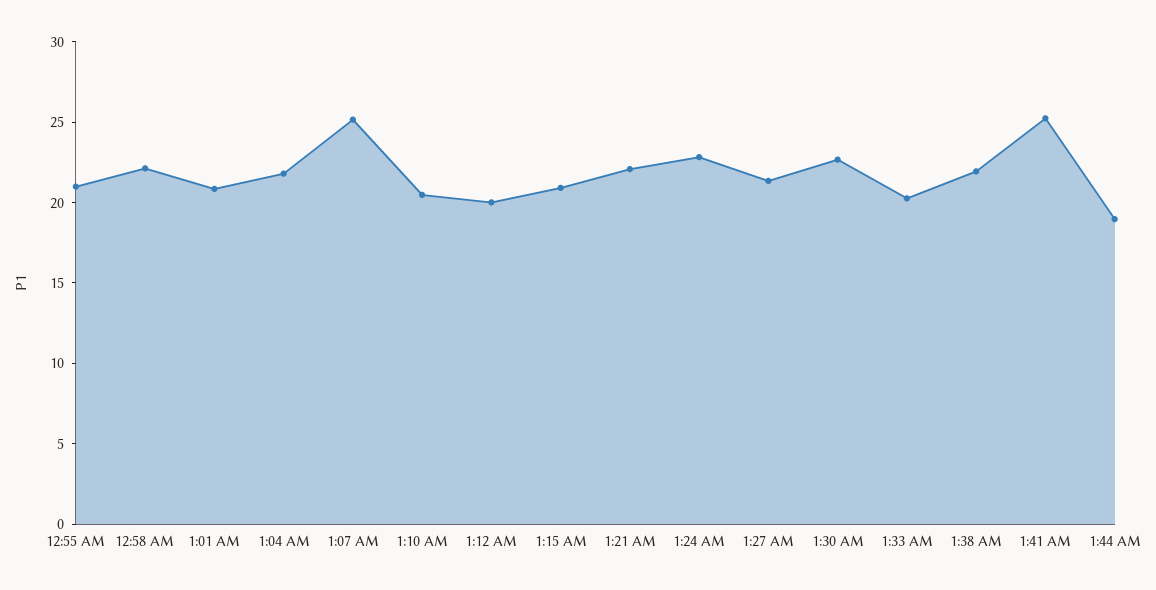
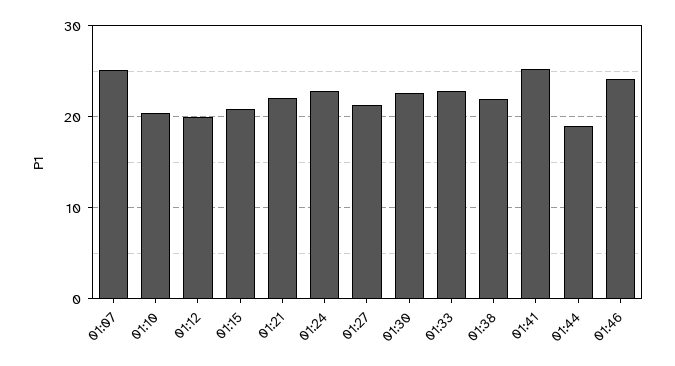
12:55 AM: 21 -> none
12:58 AM: 22 -> none
1:01 AM: 21 -> none
1:04 AM: 22 -> none
1:33 AM: 20 -> 23
01:46: none -> 24

